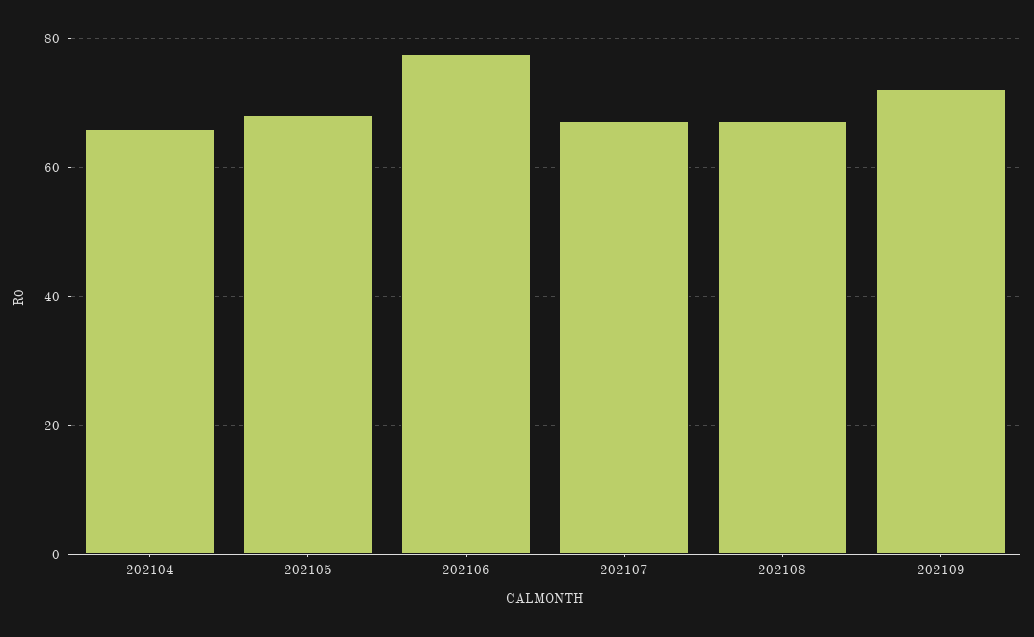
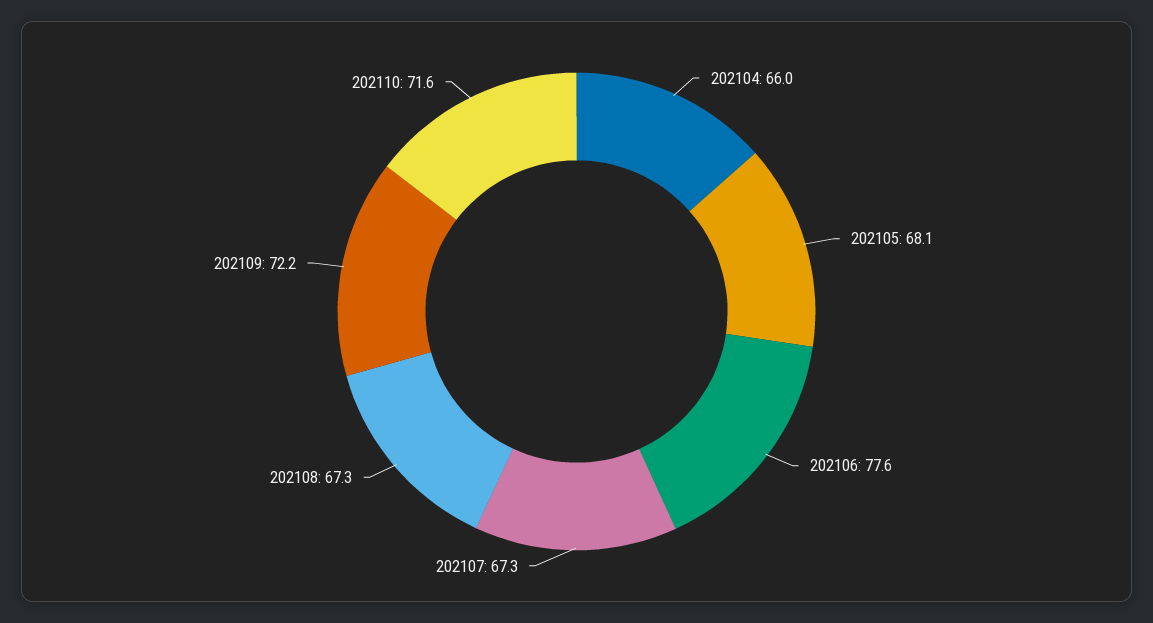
202110: none -> 71.6

